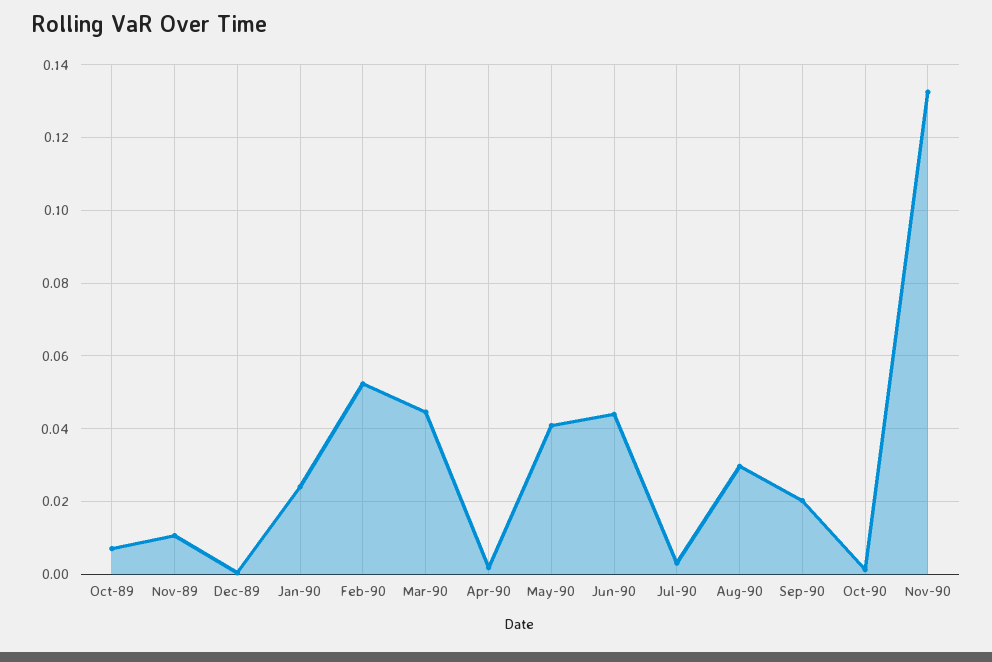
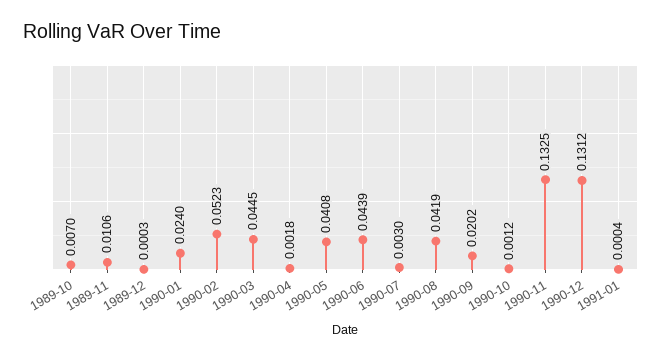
Aug-90: 0.03 -> 0.0419
1990-12: none -> 0.1312
1991-01: none -> 0.0004

